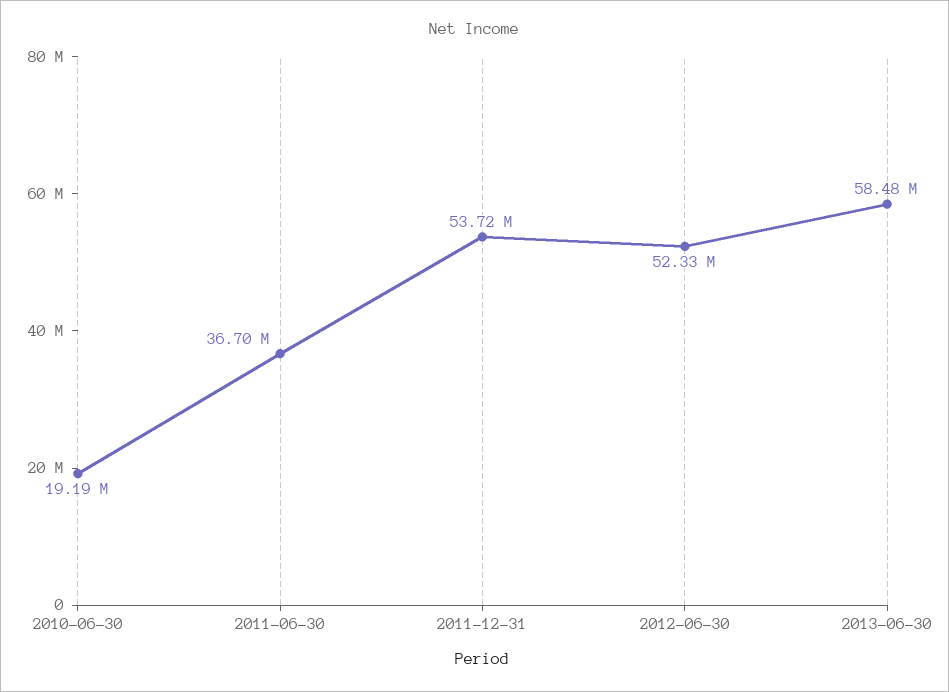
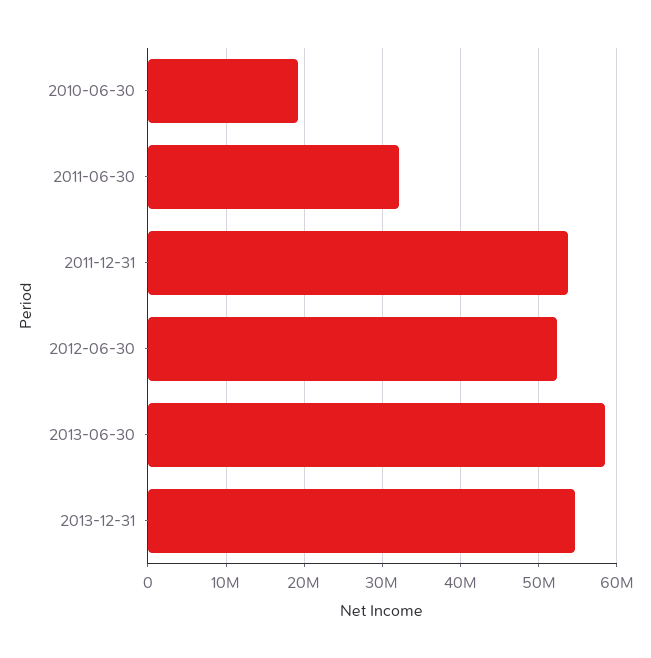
2011-06-30: 36700000 -> 32000000
2013-12-31: none -> 55000000

